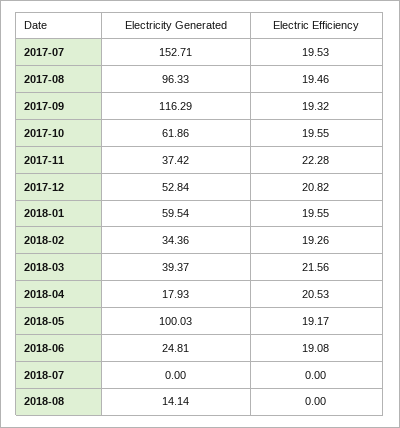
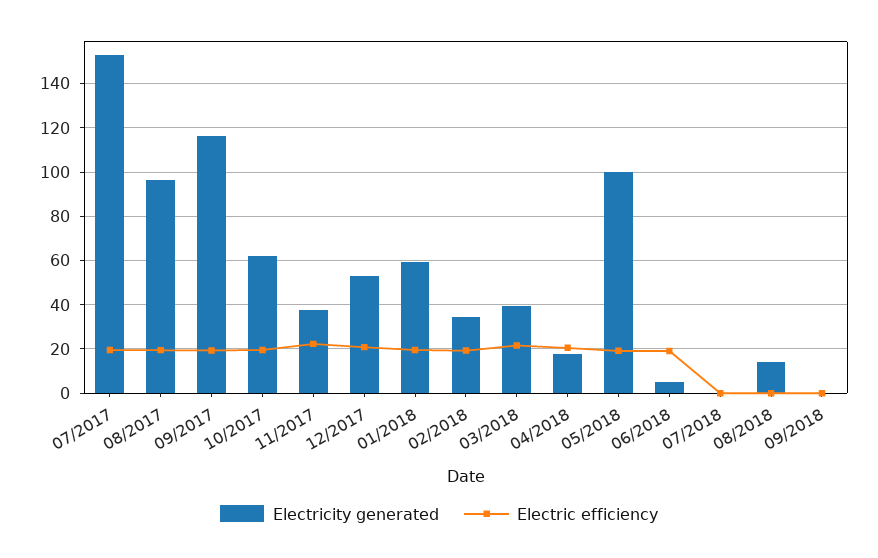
Electricity Generated, 2018-06: 24.81 -> 5
Electricity Generated, 09/2018: none -> 0
Electric Efficiency, 09/2018: none -> 0

